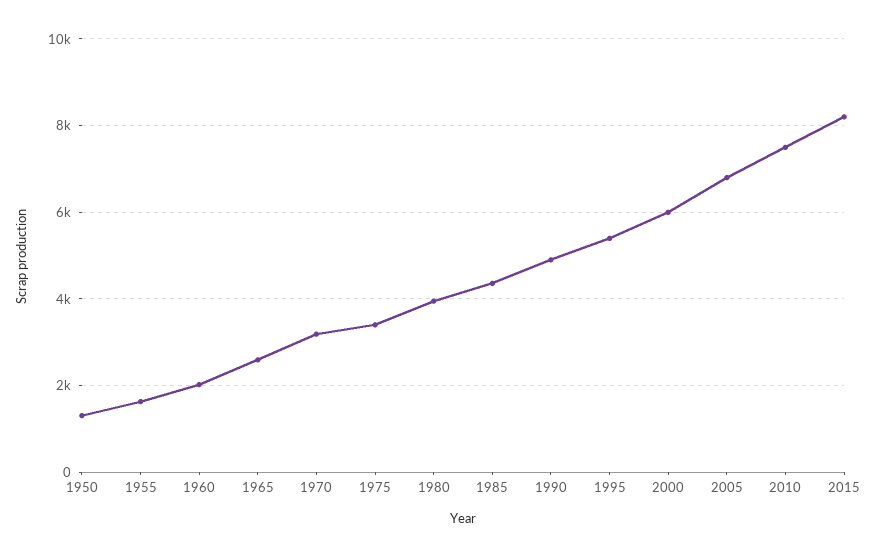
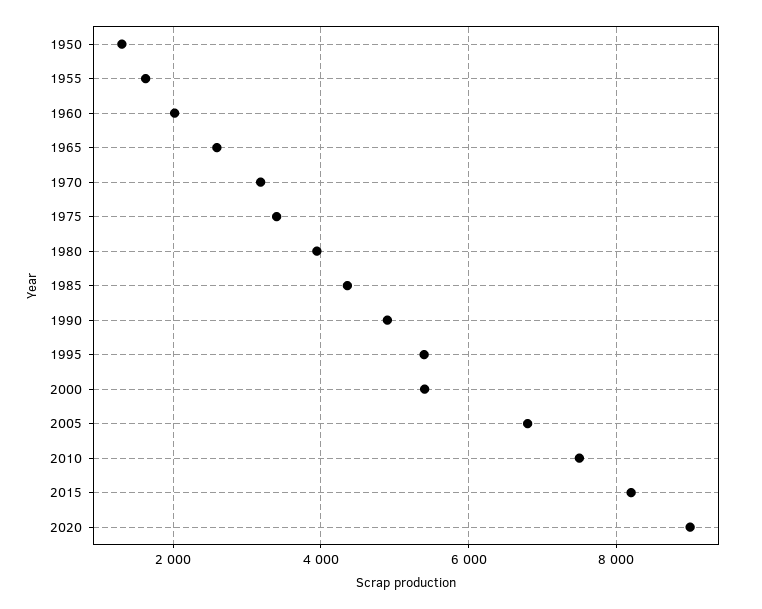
2000: 6000 -> 5400
2020: none -> 9000

